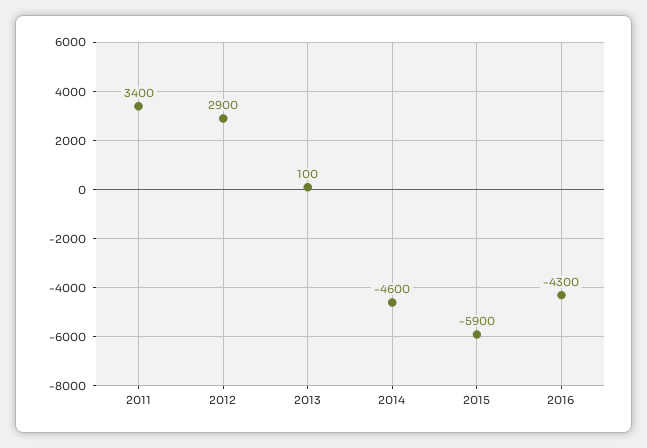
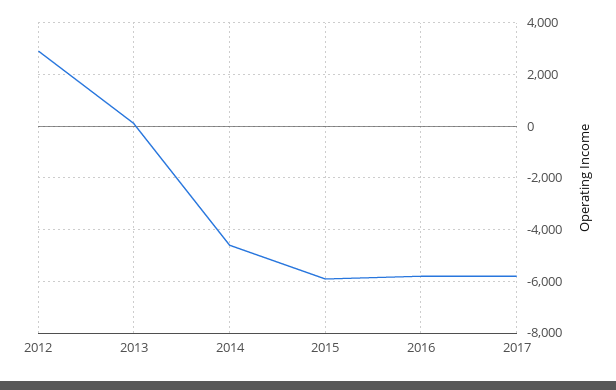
2011: 3400 -> none
2016: -4300 -> -5750
2017: none -> -5750

